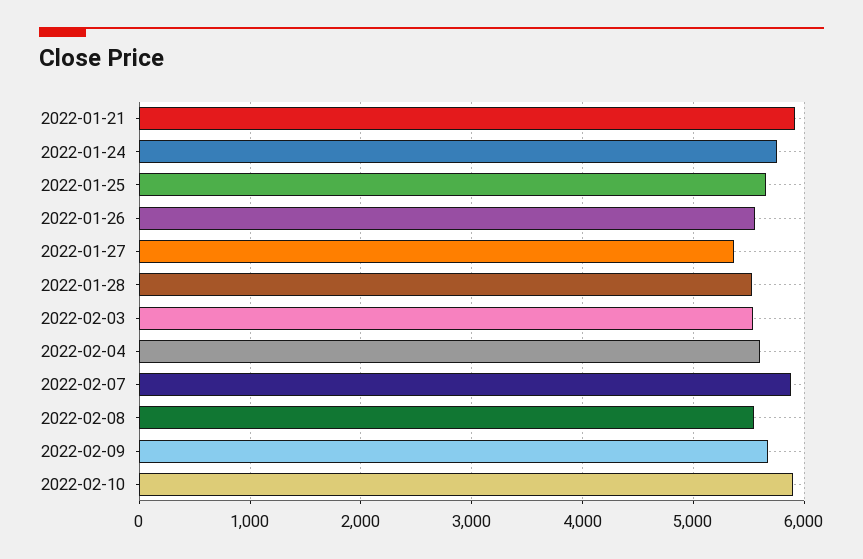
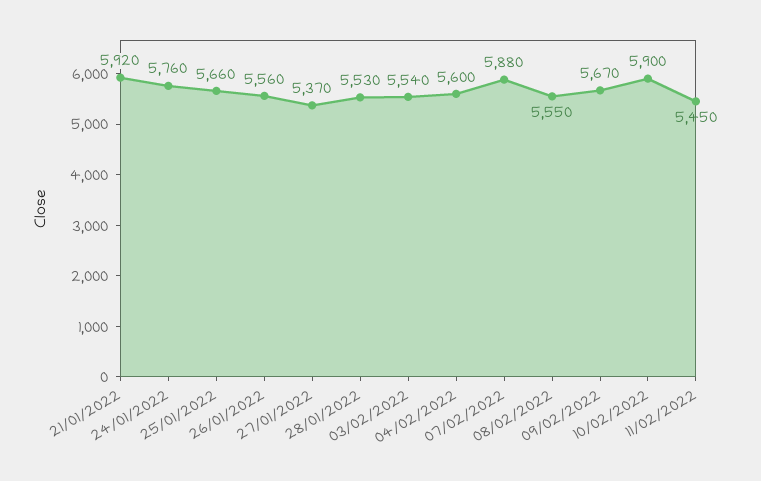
11/02/2022: none -> 5450

